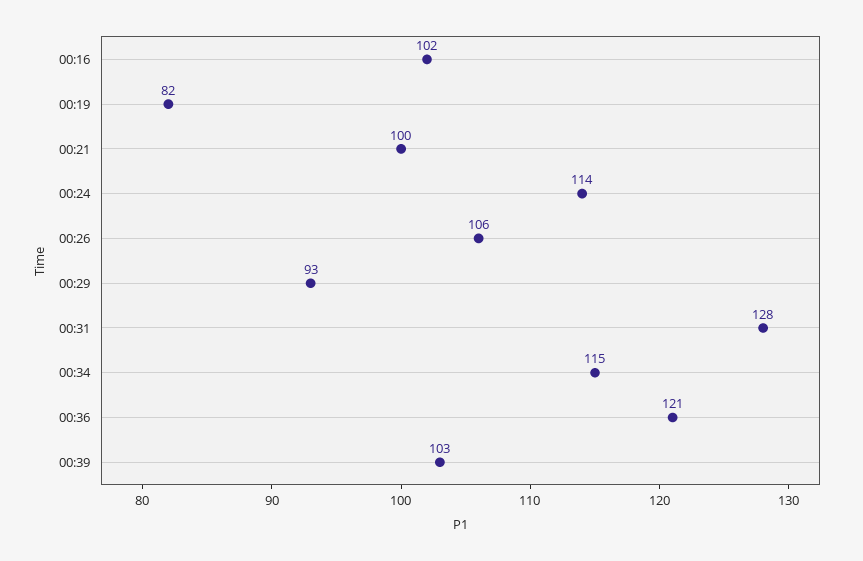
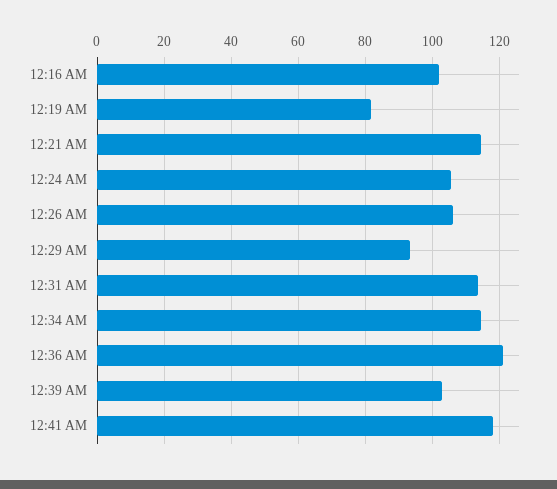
00:21: 100 -> 114
00:24: 114 -> 106
00:31: 128 -> 114
12:41 AM: none -> 118

